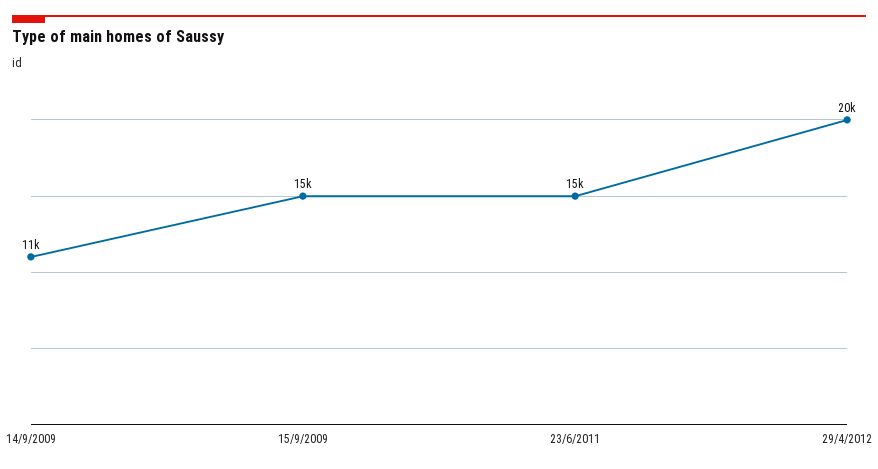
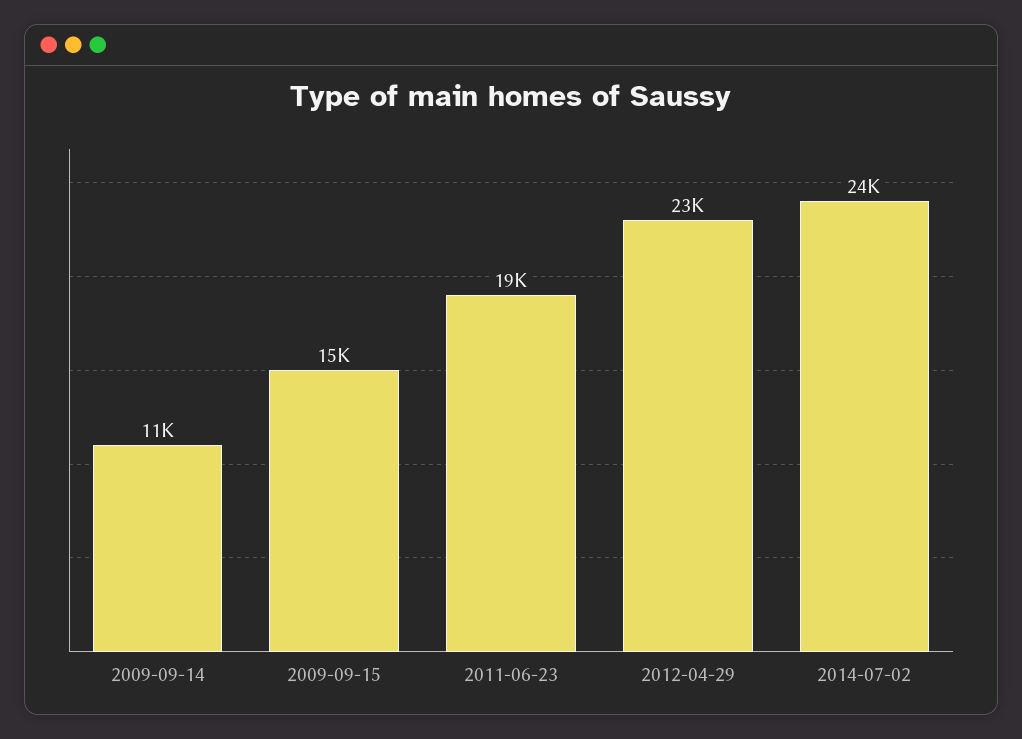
23/6/2011: 15000 -> 19000
29/4/2012: 20000 -> 23000
2014-07-02: none -> 24000

